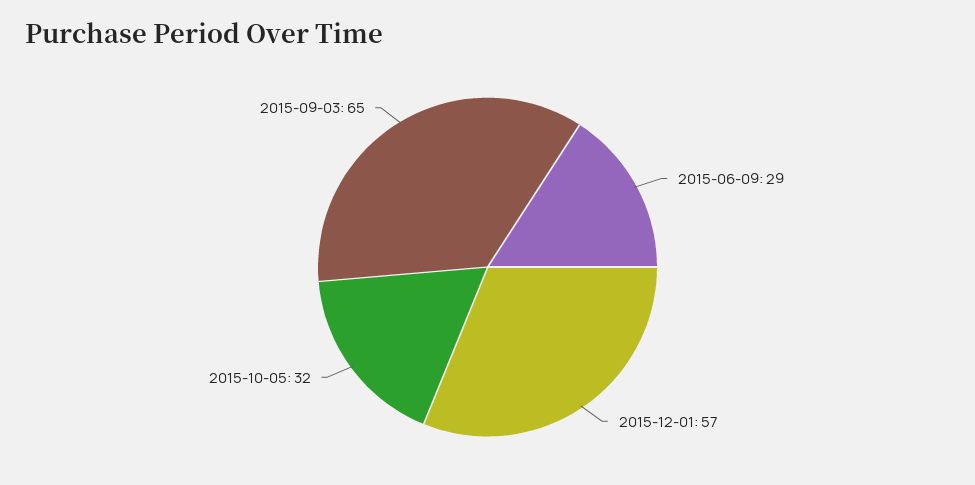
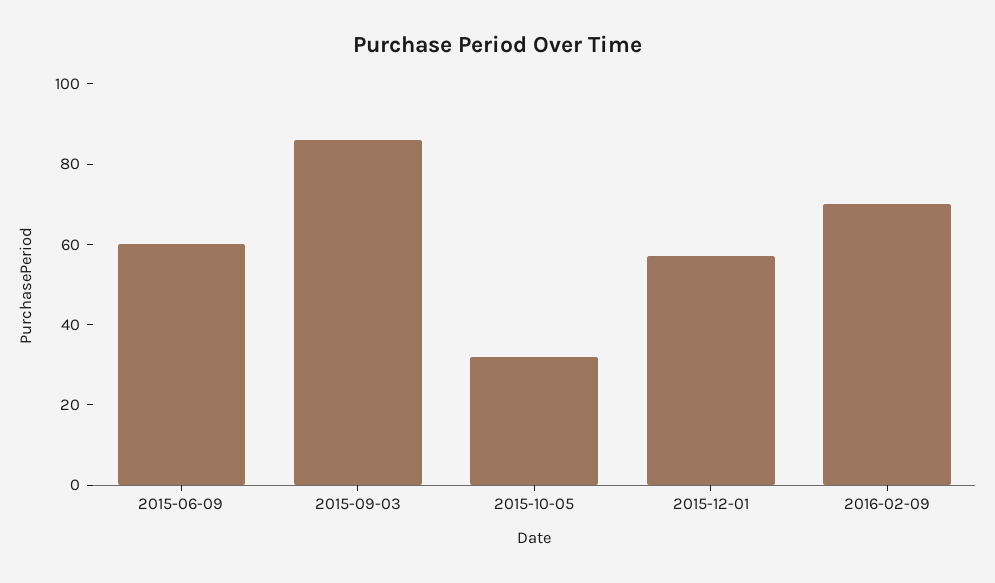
2015-06-09: 29 -> 60
2015-09-03: 65 -> 85
2016-02-09: none -> 70

